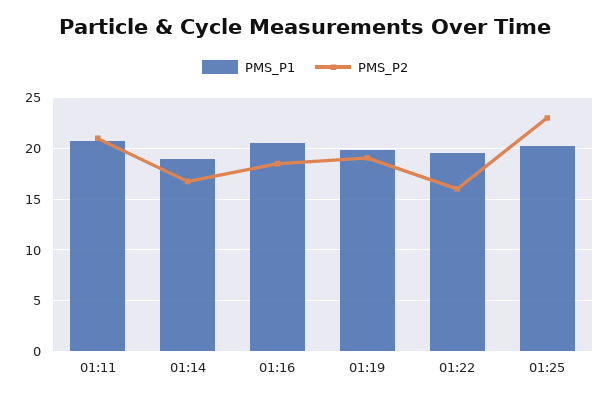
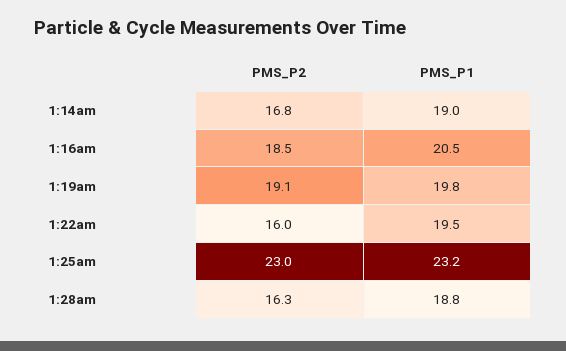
PMS_P1, 01:11: 21 -> none
PMS_P2, 01:11: 21 -> none
PMS_P1, 01:25: 20 -> 23.2
PMS_P2, 1:28am: none -> 16.3
PMS_P1, 1:28am: none -> 18.8

